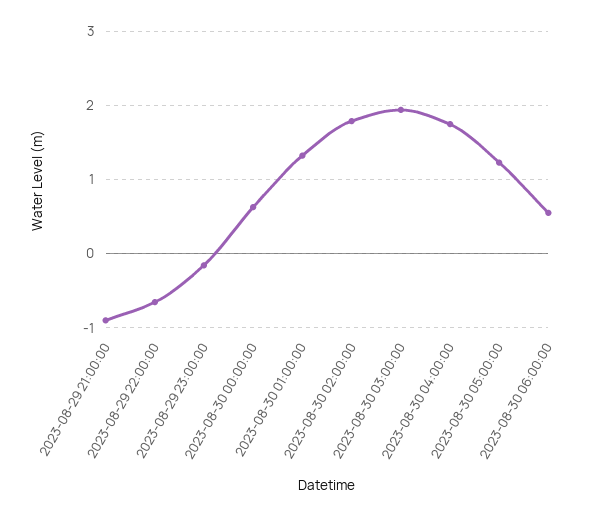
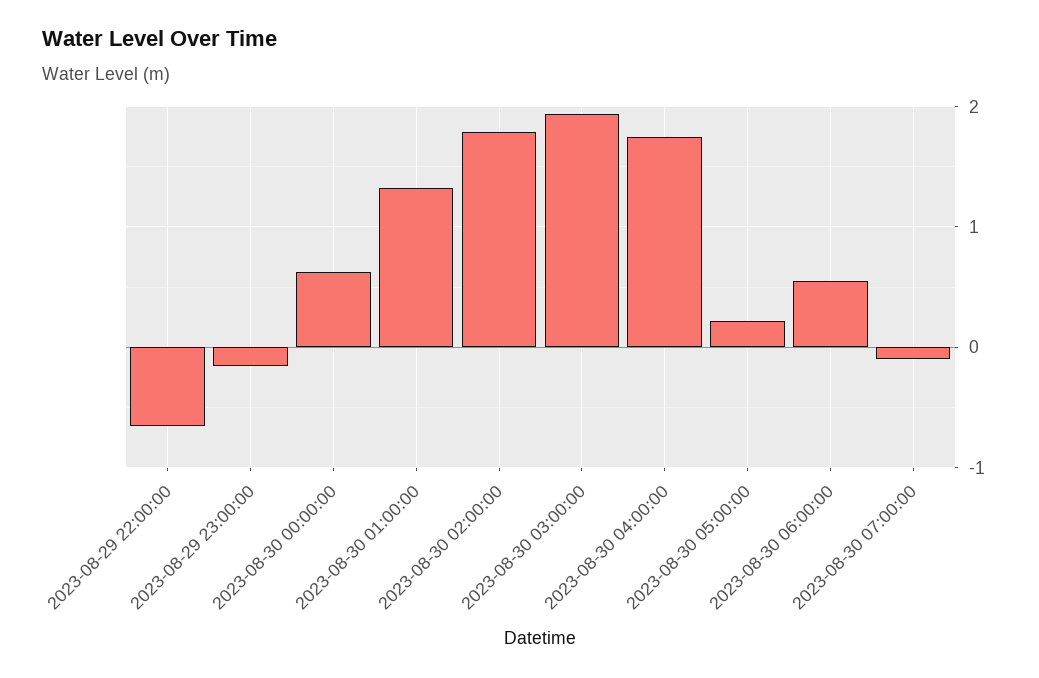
2023-08-29 21:00:00: -0.9 -> none
2023-08-30 05:00:00: 1.2 -> 0.2
2023-08-30 07:00:00: none -> -0.1

